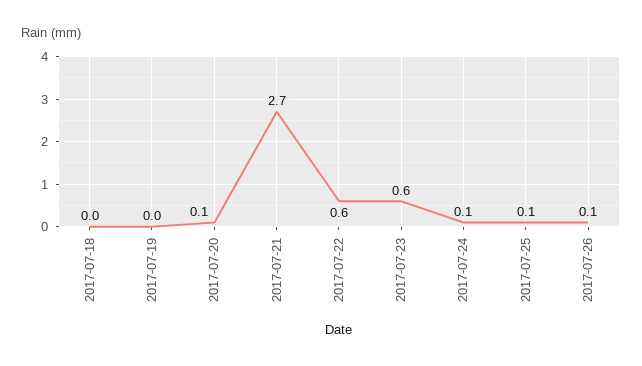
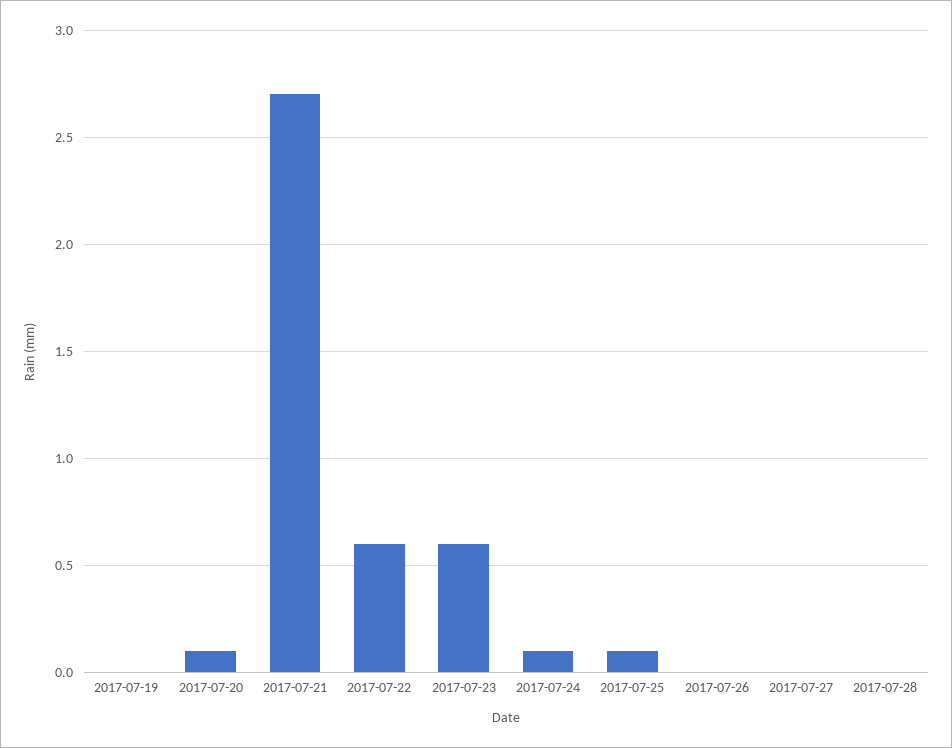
2017-07-18: 0 -> none
2017-07-26: 0.1 -> 0
2017-07-27: none -> 0
2017-07-28: none -> 0

